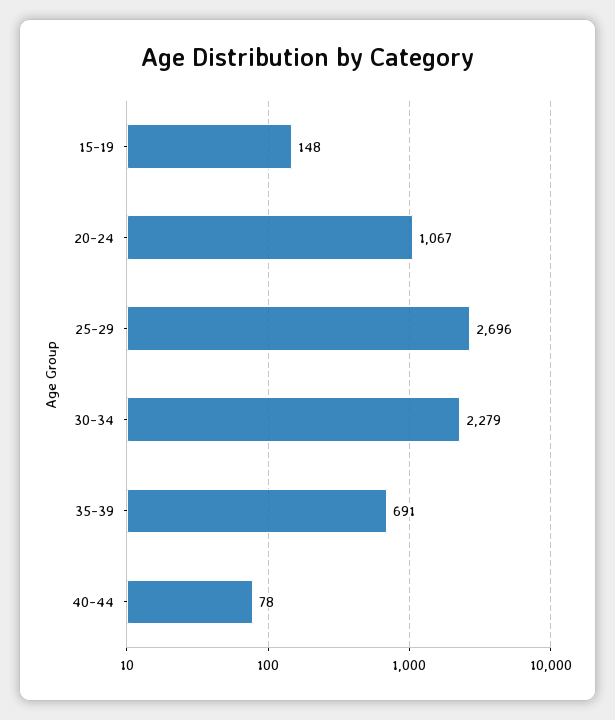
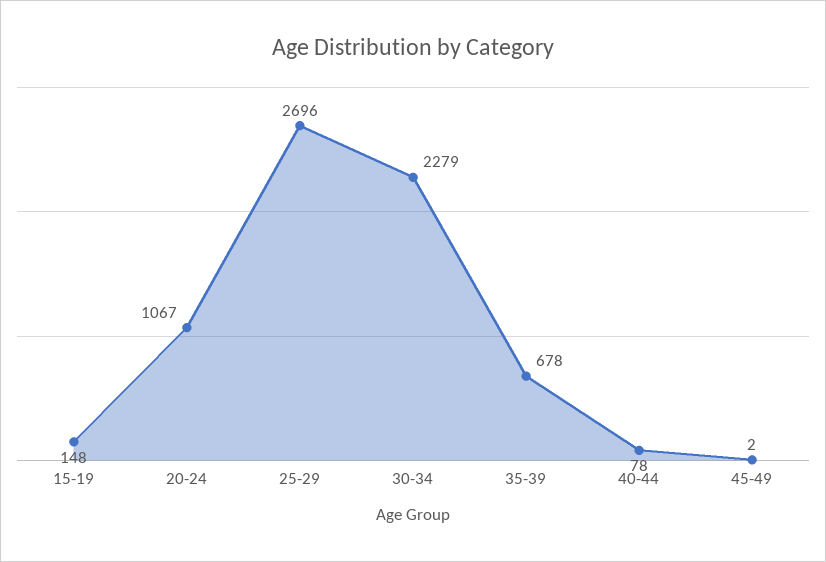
35-39: 691 -> 678
45-49: none -> 2

